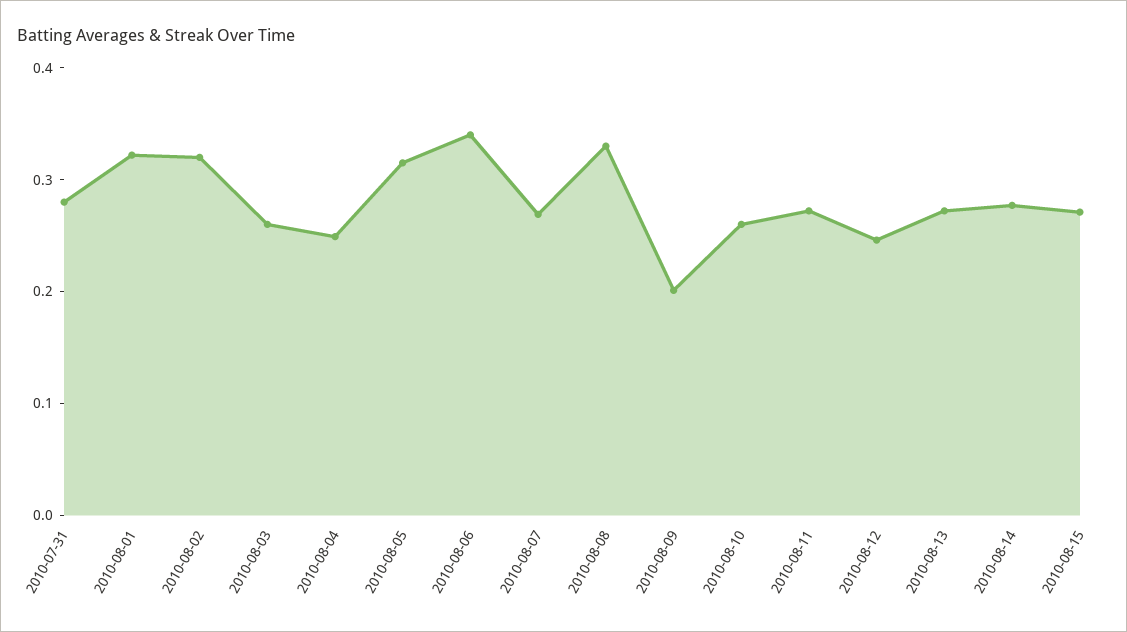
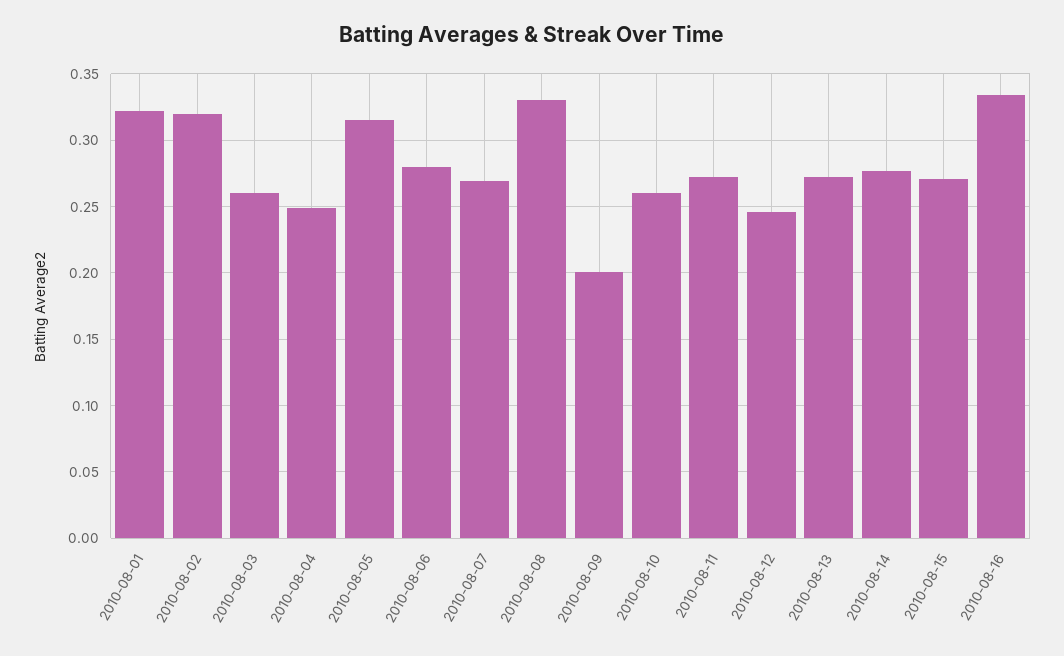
2010-07-31: 0.28 -> none
2010-08-06: 0.34 -> 0.28
2010-08-16: none -> 0.335

